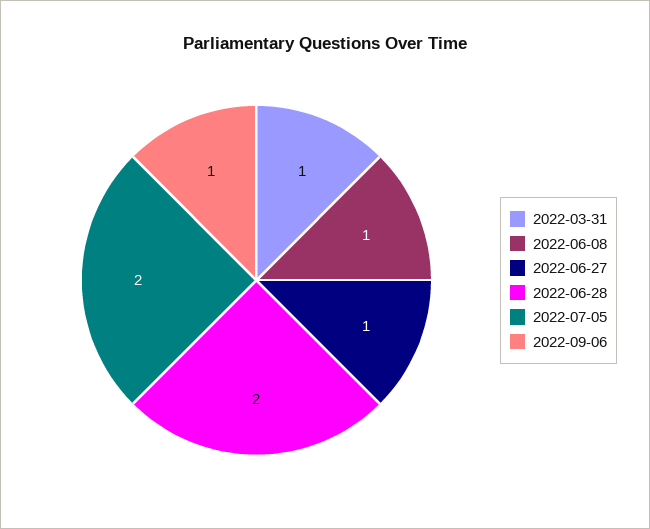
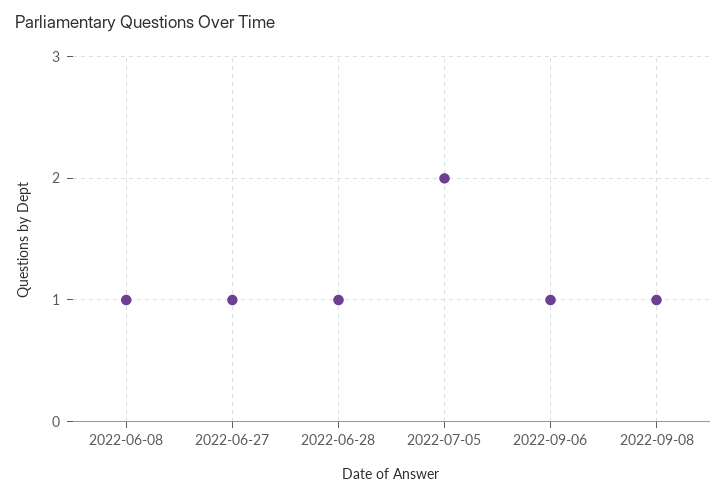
2022-03-31: 1 -> none
2022-06-28: 2 -> 1
2022-09-08: none -> 1

